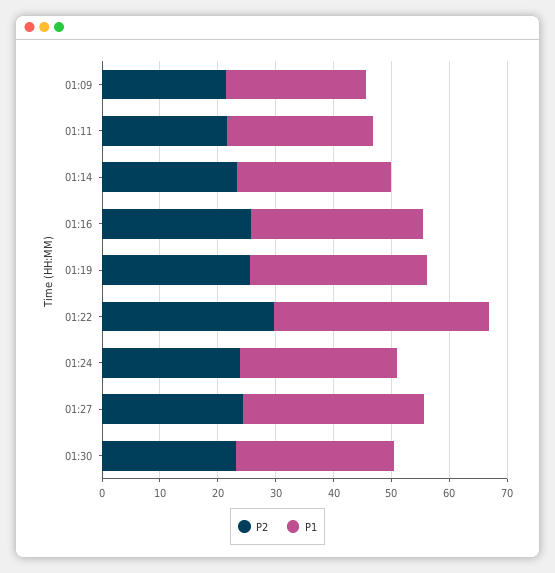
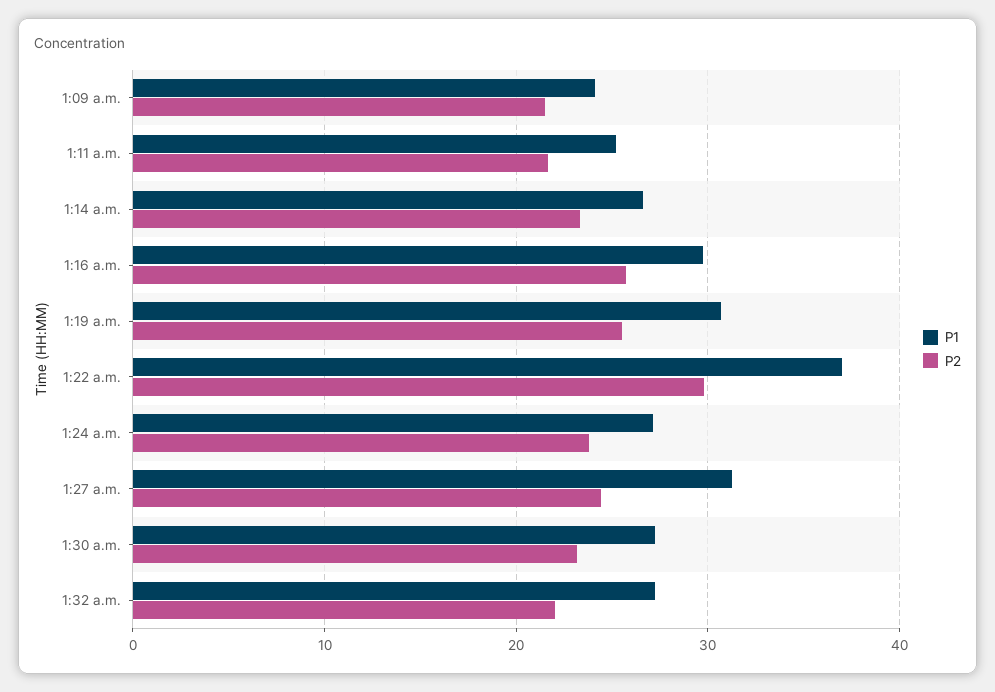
P1, 1:32 a.m.: none -> 27
P2, 1:32 a.m.: none -> 22

